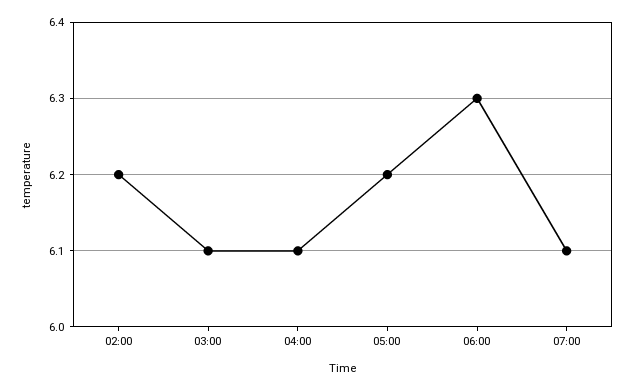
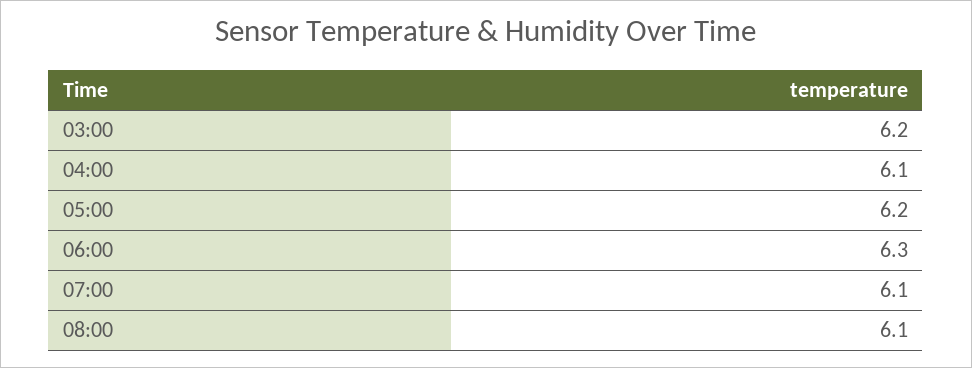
02:00: 6.2 -> none
03:00: 6.1 -> 6.2
08:00: none -> 6.1

